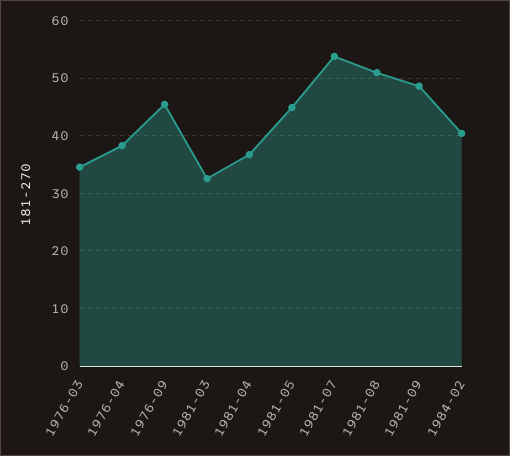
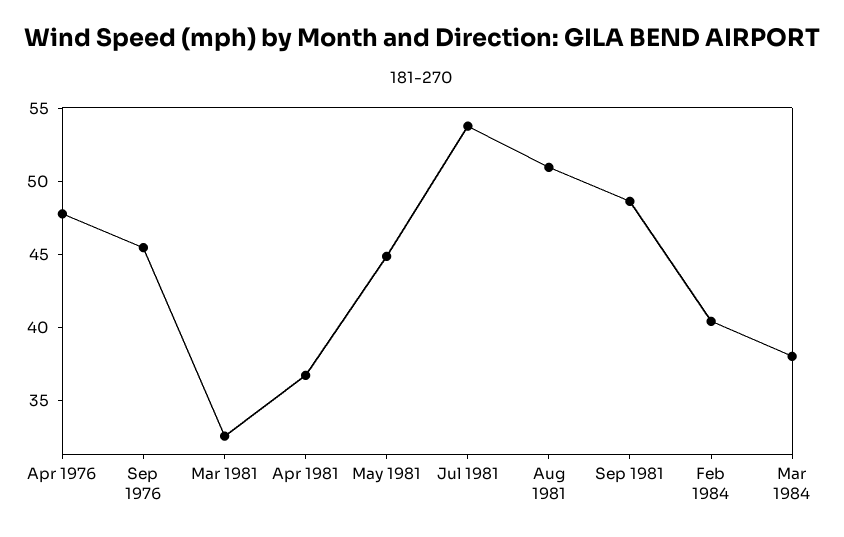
1976-03: 34 -> none
1976-04: 38 -> 48
Mar 1984: none -> 38

